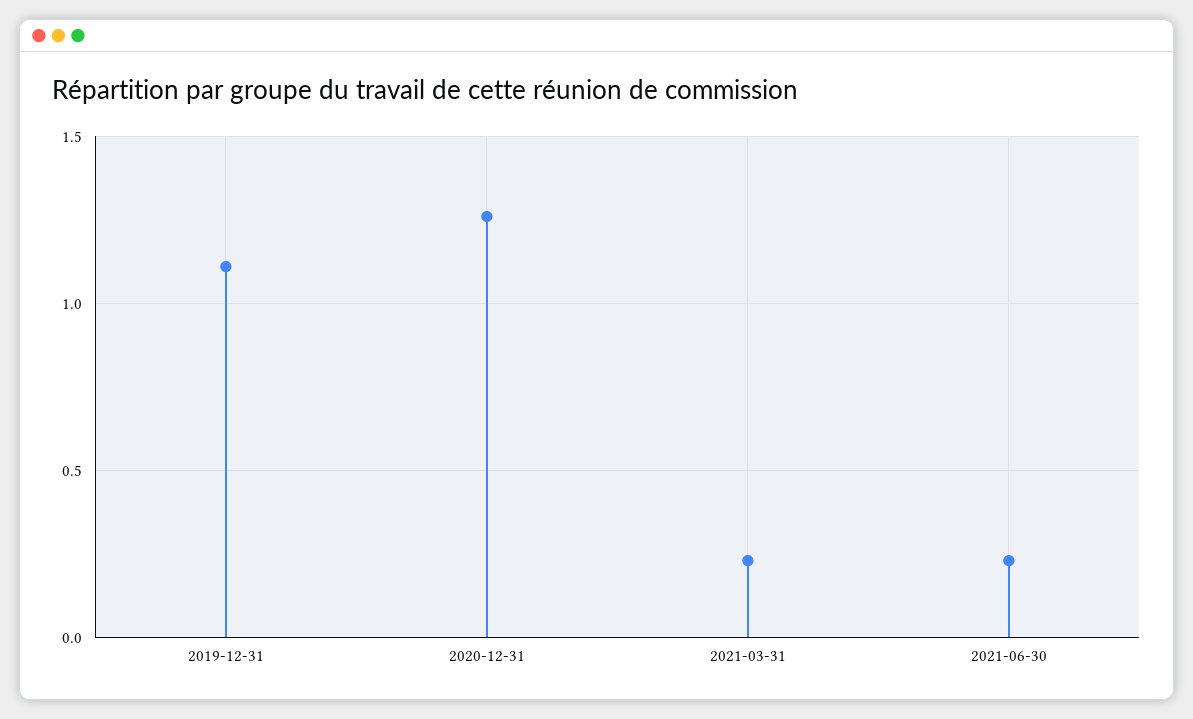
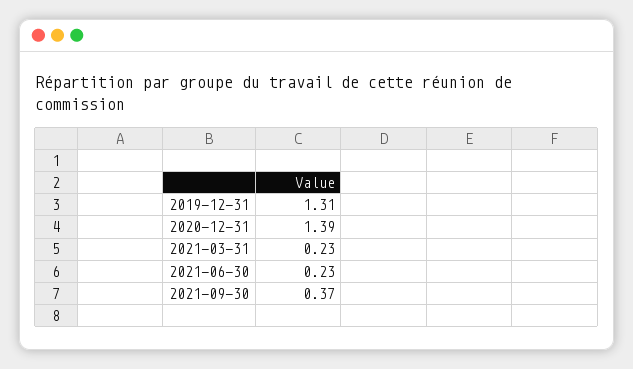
2019-12-31: 1.1 -> 1.31
2020-12-31: 1.25 -> 1.39
2021-09-30: none -> 0.37

